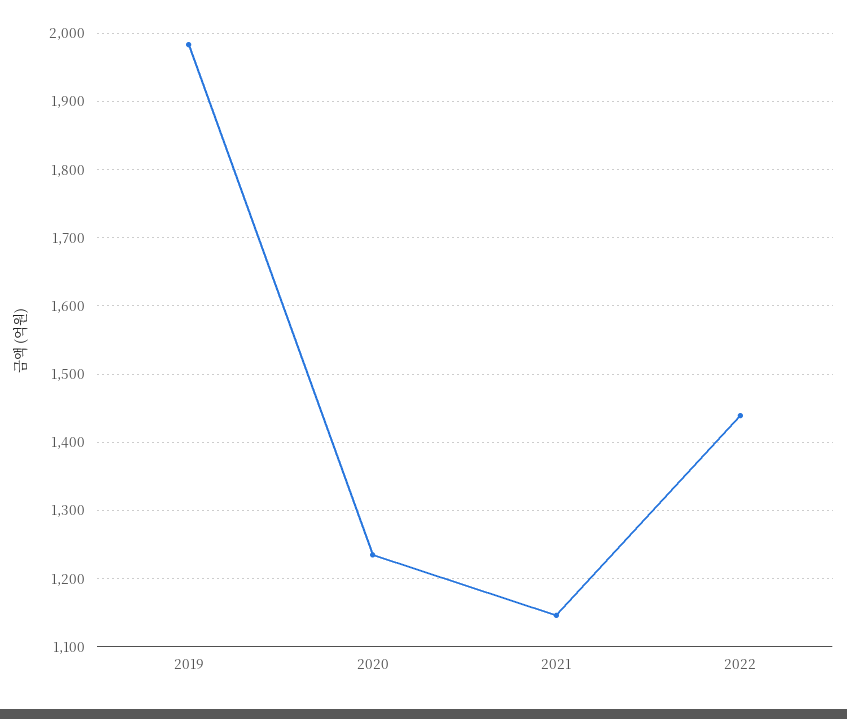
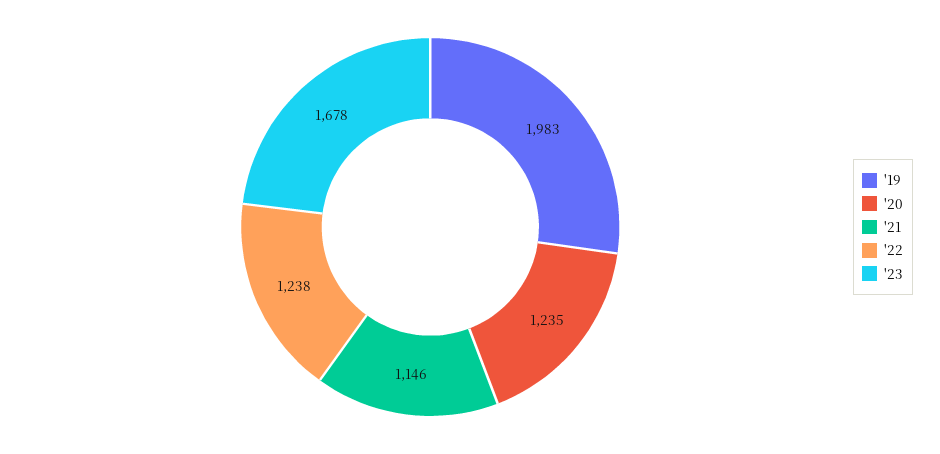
2022: 1440 -> 1238
'23: none -> 1678

